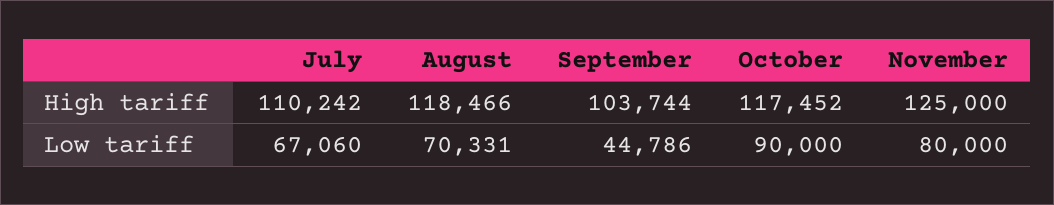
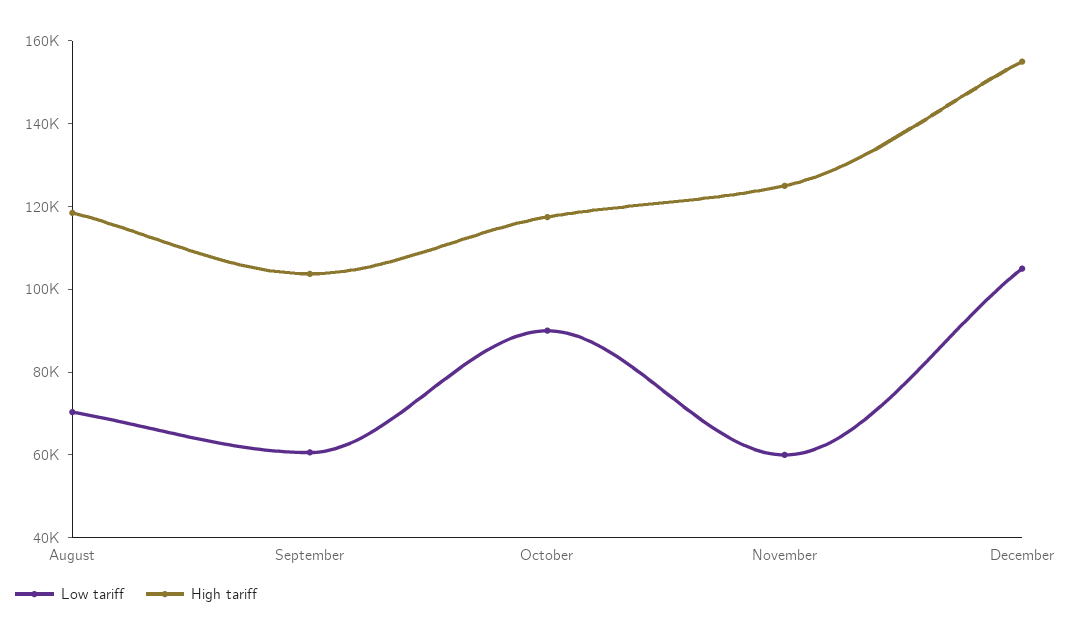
High tariff, July: 110242 -> none
Low tariff, July: 67060 -> none
Low tariff, September: 44786 -> 60000
Low tariff, November: 80000 -> 60000
Low tariff, December: none -> 105000
High tariff, December: none -> 155000

